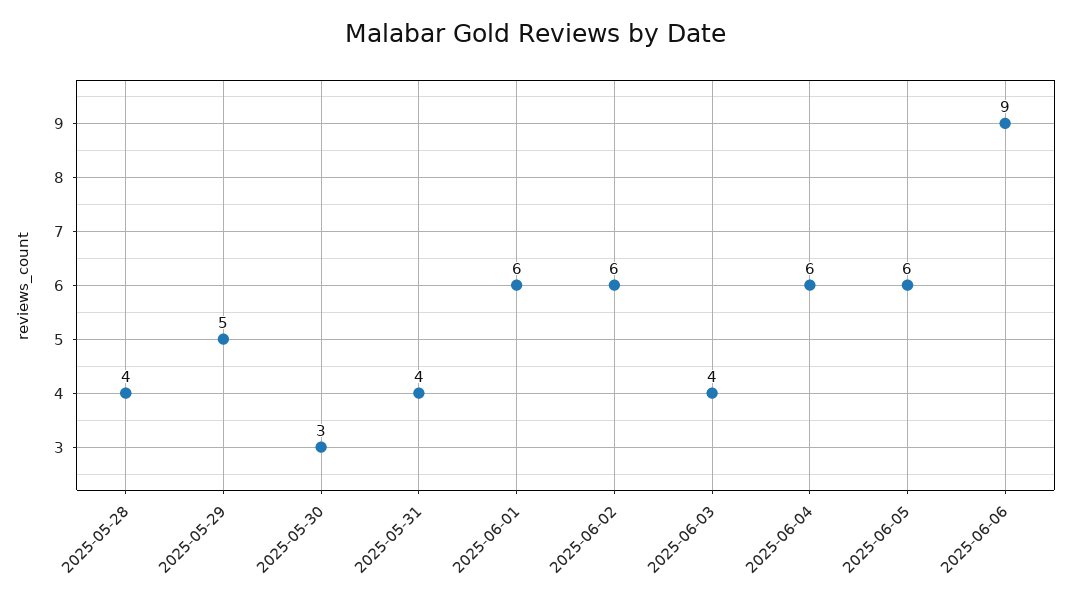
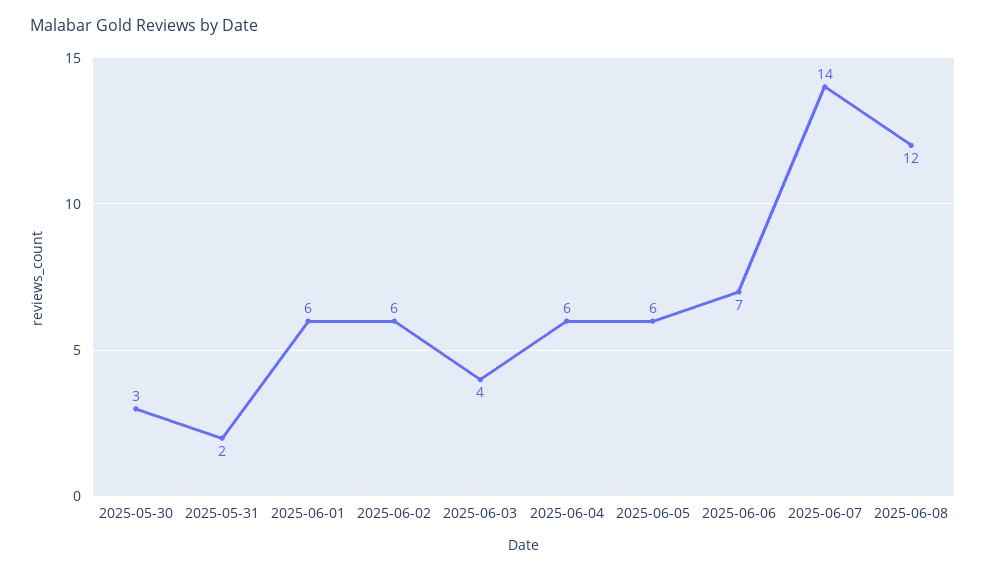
2025-05-28: 4 -> none
2025-05-29: 5 -> none
2025-05-31: 4 -> 2
2025-06-06: 9 -> 7
2025-06-07: none -> 14
2025-06-08: none -> 12

